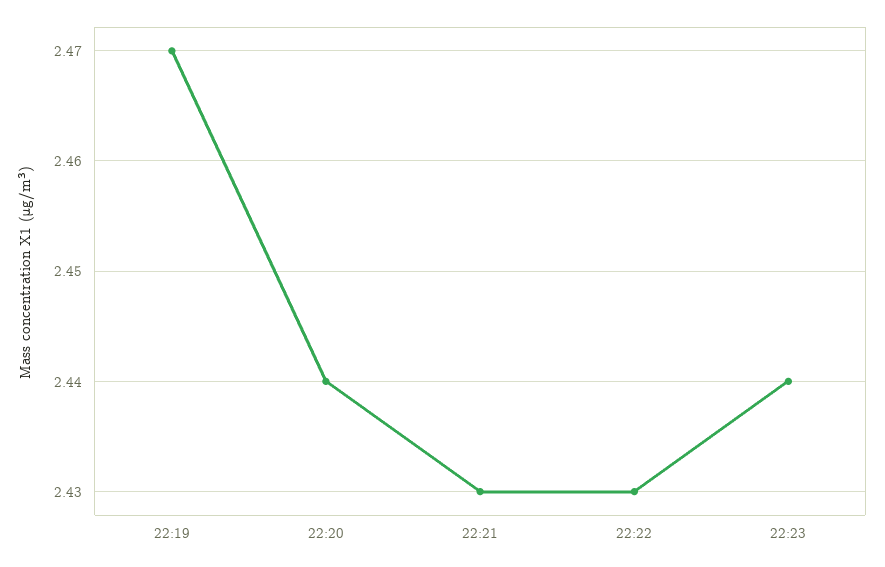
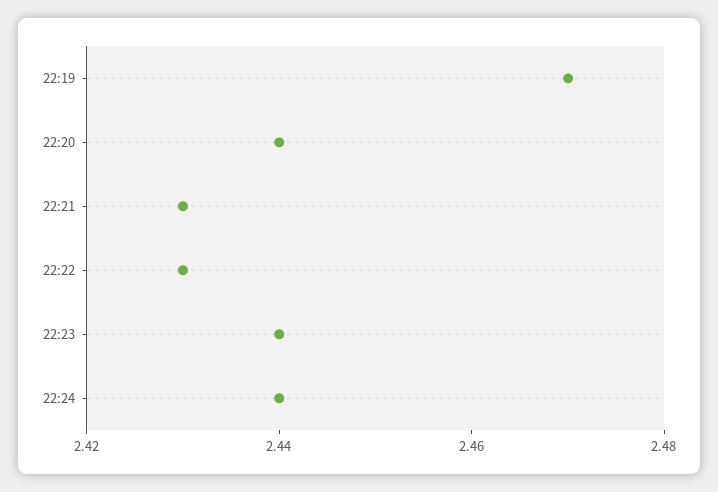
22:24: none -> 2.44

